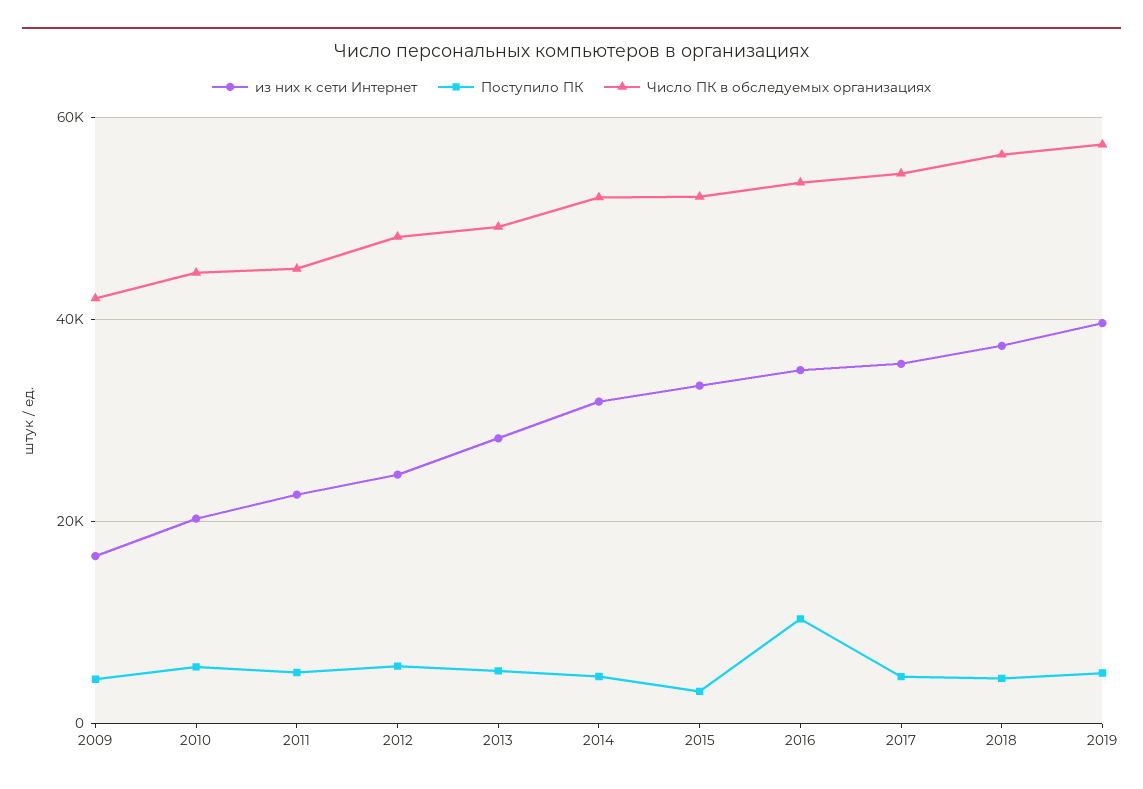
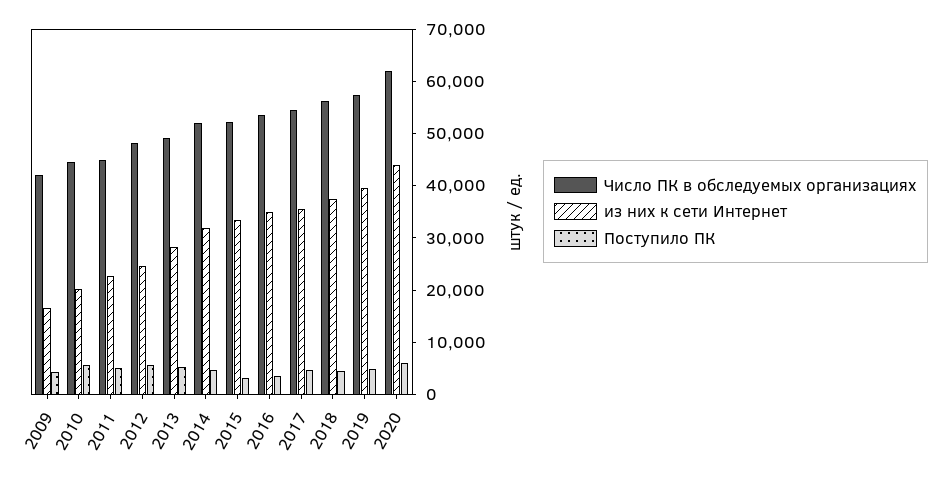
Поступило ПК, 2016: 10000 -> 4000
Число ПК в обследуемых организациях, 2020: none -> 62000
из них к сети Интернет, 2020: none -> 44000
Поступило ПК, 2020: none -> 6000

